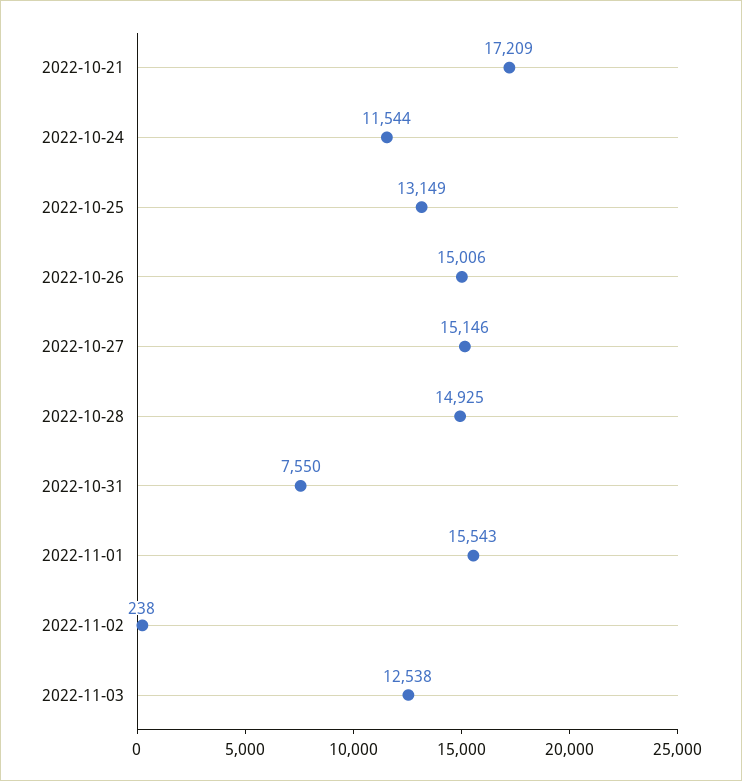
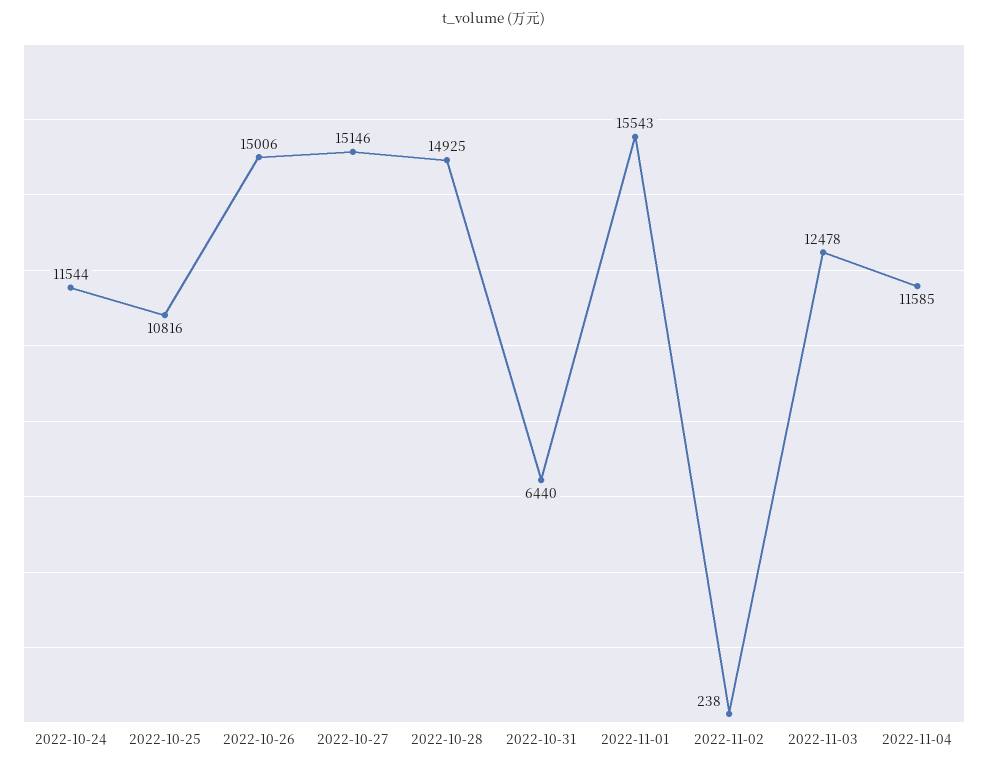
2022-10-21: 17209 -> none
2022-10-25: 13149 -> 10816
2022-10-31: 7550 -> 6440
2022-11-03: 12538 -> 12478
2022-11-04: none -> 11585

